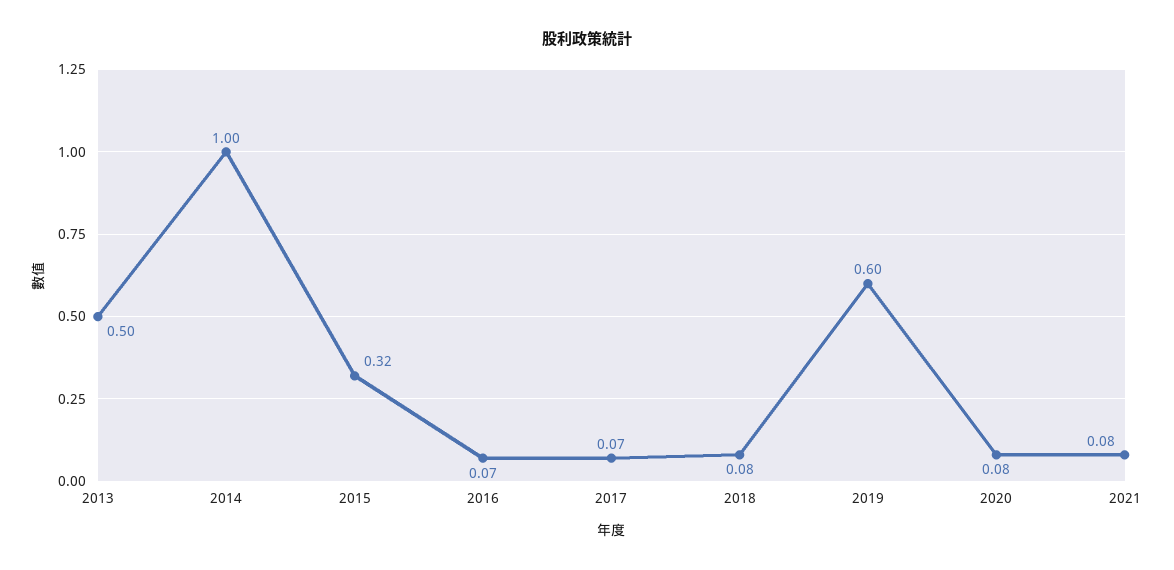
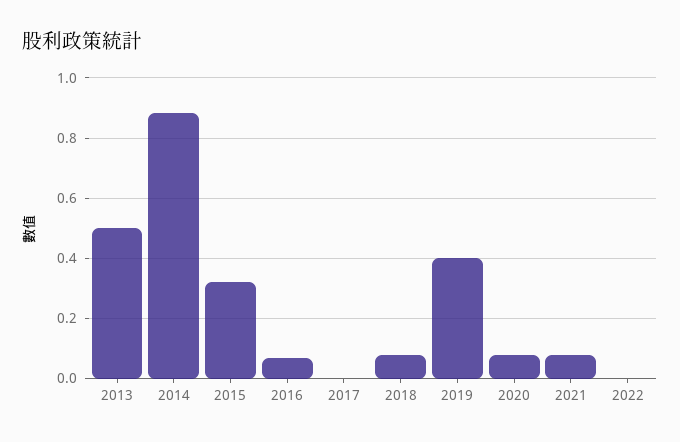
2014: 1 -> 0.88
2017: 0.07 -> 0
2019: 0.6 -> 0.4
2022: none -> 0

